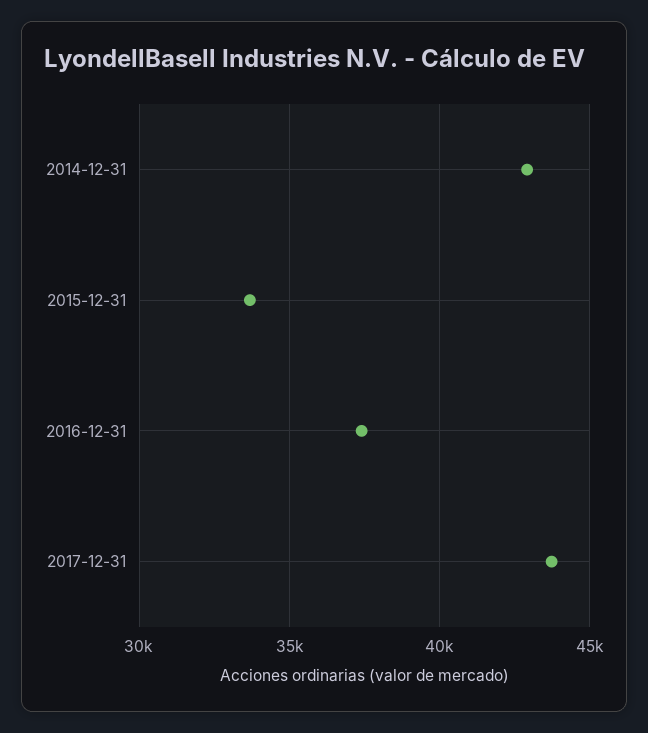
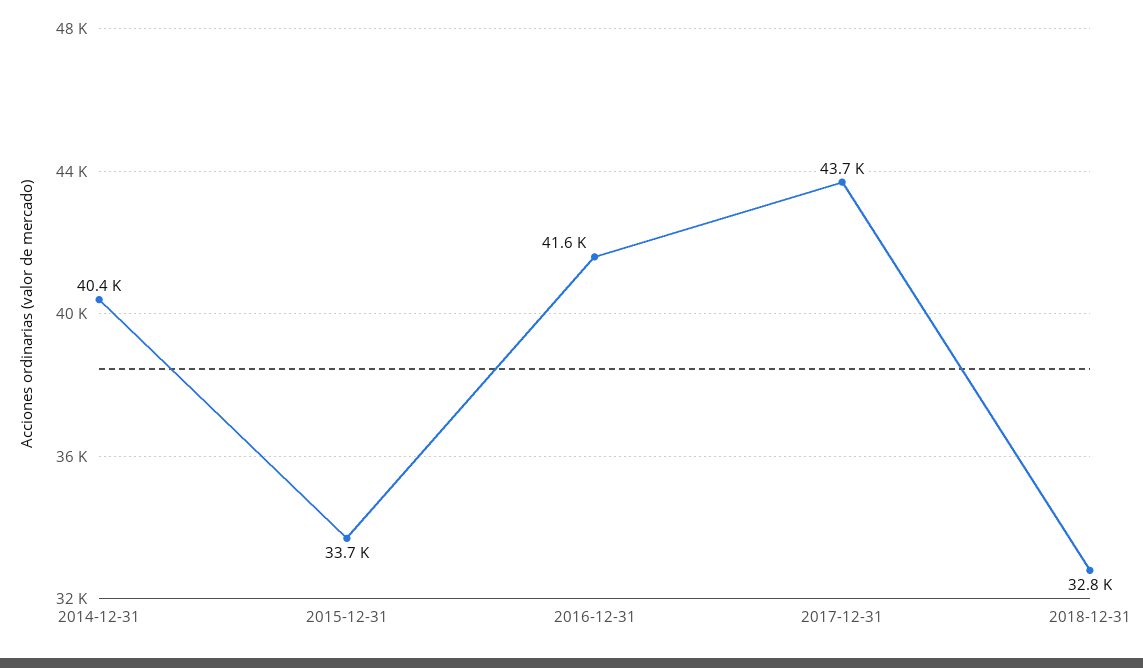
2014-12-31: 43000 -> 40400
2016-12-31: 37500 -> 41600
2018-12-31: none -> 32800

